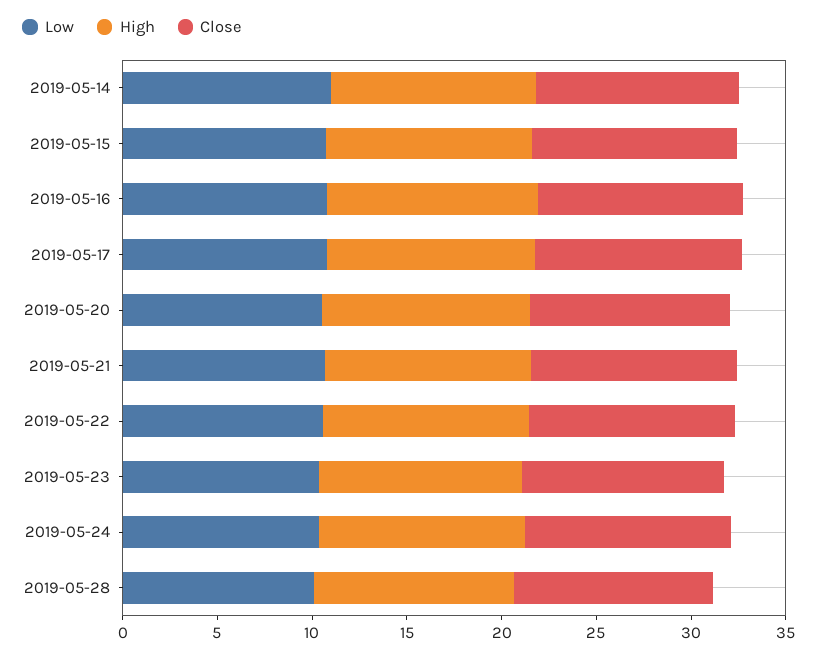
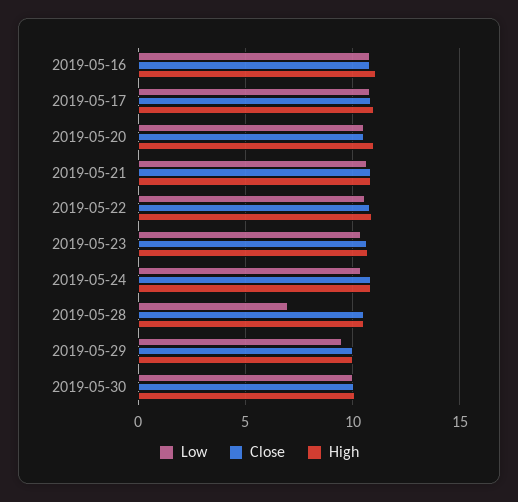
Low, 2019-05-14: 11 -> none
High, 2019-05-14: 11 -> none
Close, 2019-05-14: 11 -> none
Low, 2019-05-15: 11 -> none
High, 2019-05-15: 11 -> none
Close, 2019-05-15: 11 -> none
Low, 2019-05-28: 10 -> 7
Low, 2019-05-29: none -> 9.5
Close, 2019-05-29: none -> 10
High, 2019-05-29: none -> 10
Low, 2019-05-30: none -> 10
Close, 2019-05-30: none -> 10
High, 2019-05-30: none -> 10

